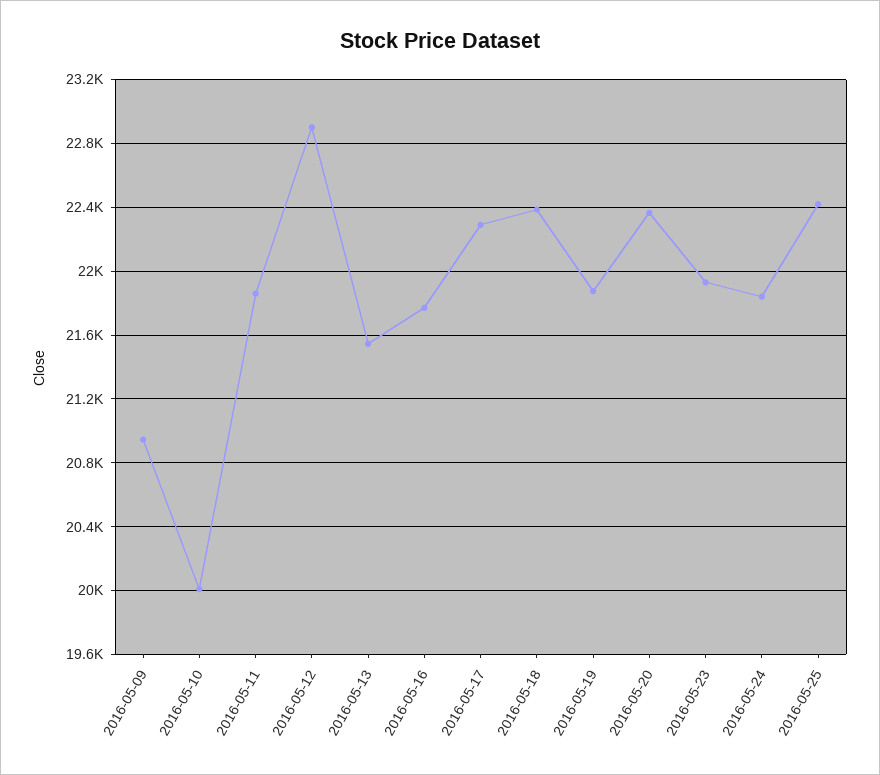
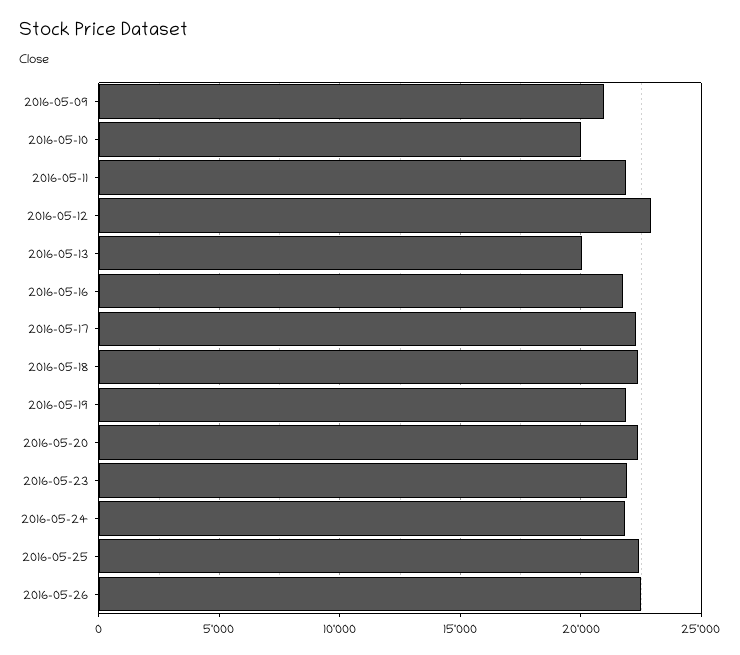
2016-05-13: 21550 -> 20000
2016-05-26: none -> 22500

